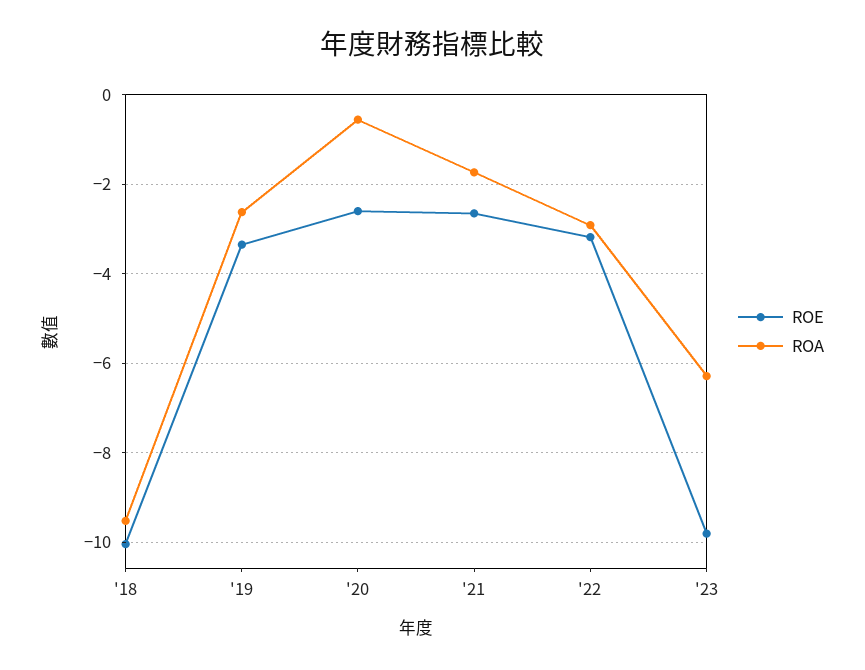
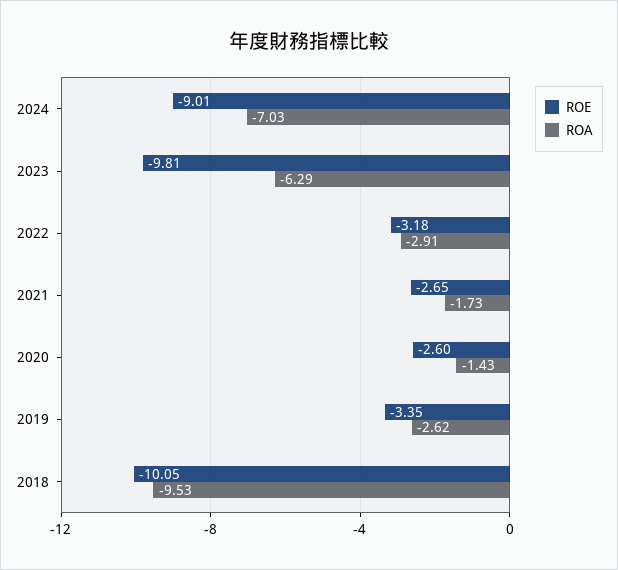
ROA, '20: -0.6 -> -1.43
ROE, 2024: none -> -9.01
ROA, 2024: none -> -7.03

